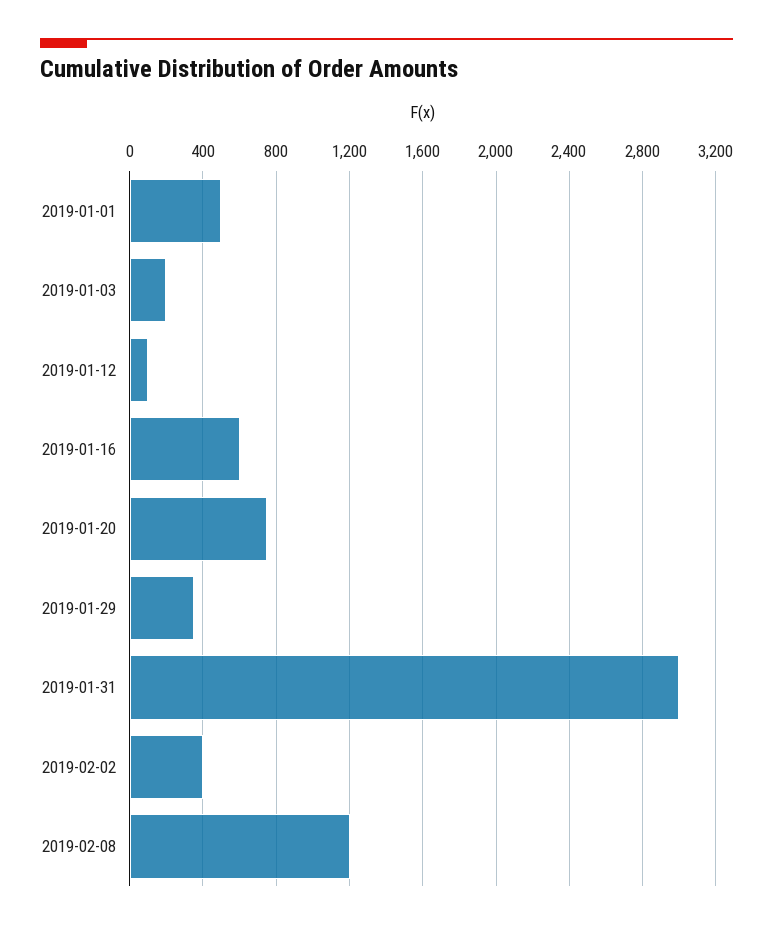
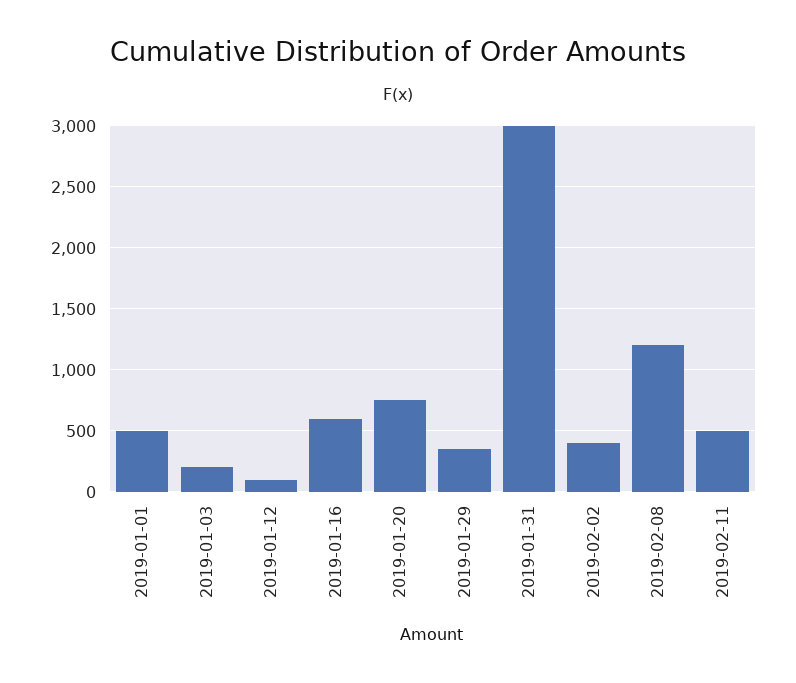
2019-02-11: none -> 500

